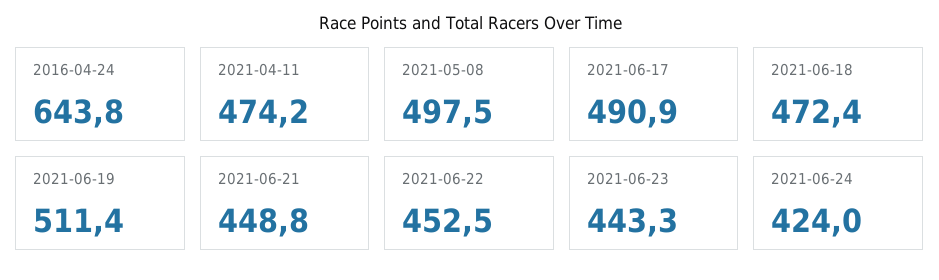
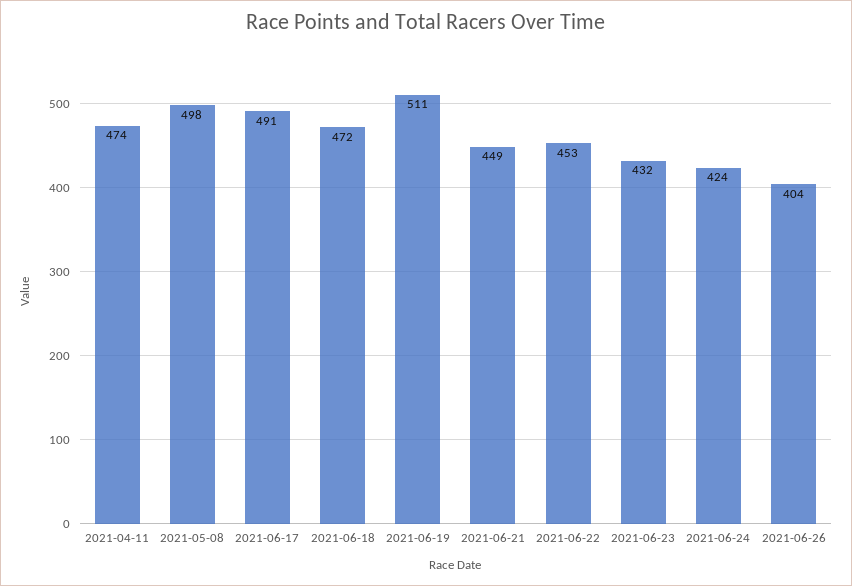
2016-04-24: 643.8 -> none
2021-06-23: 443.3 -> 432
2021-06-26: none -> 404

